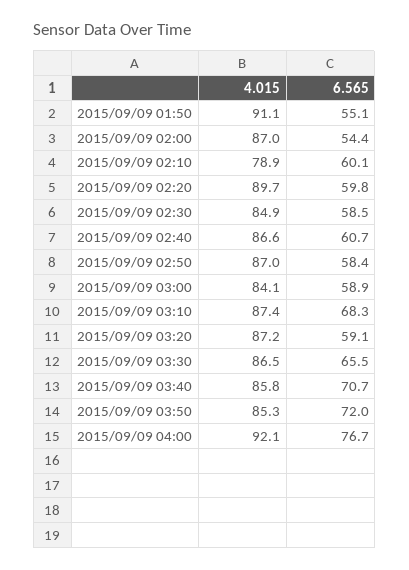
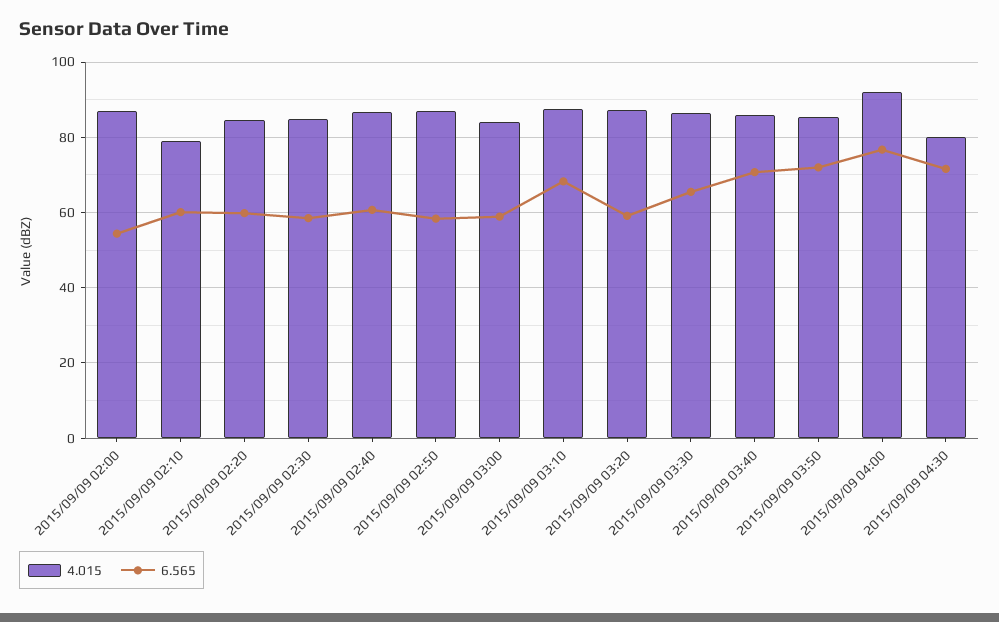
4.015, 2015/09/09 01:50: 91.1 -> none
6.565, 2015/09/09 01:50: 55.1 -> none
4.015, 2015/09/09 02:20: 89.7 -> 84
4.015, 2015/09/09 04:30: none -> 80
6.565, 2015/09/09 04:30: none -> 72

